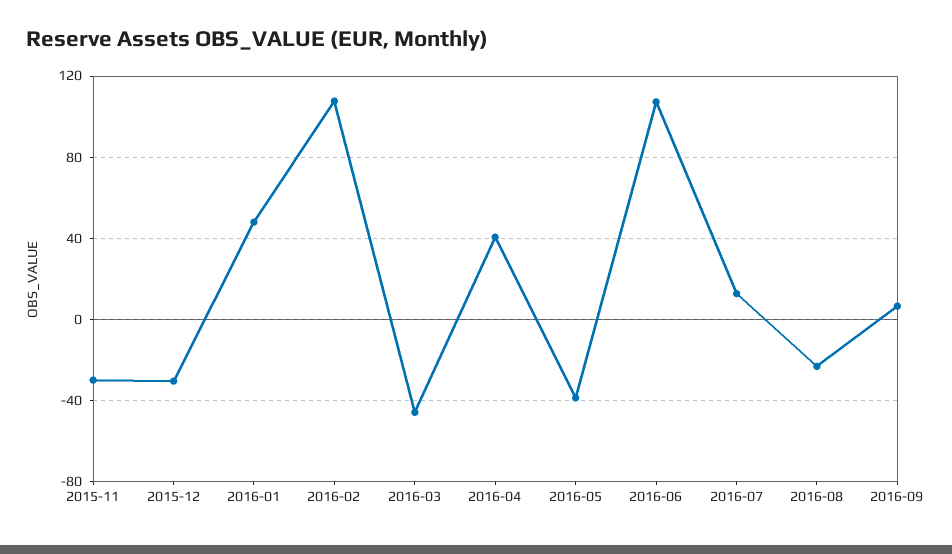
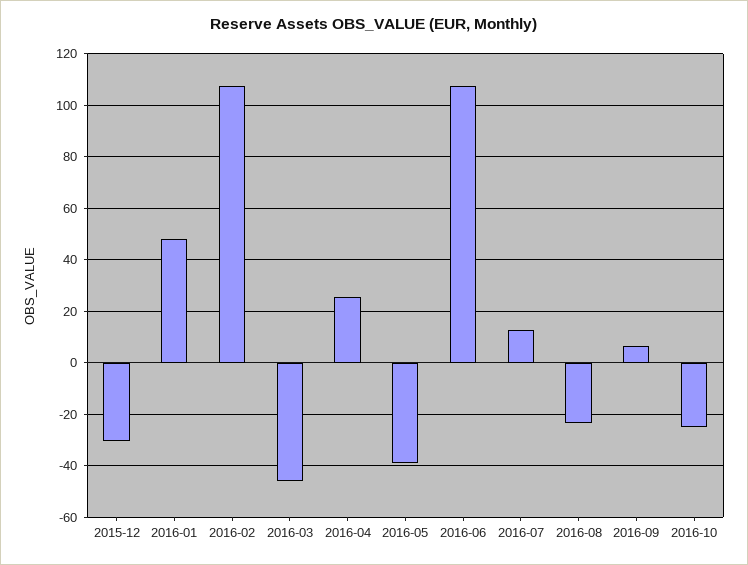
2015-11: -30 -> none
2016-04: 40 -> 25
2016-10: none -> -25

